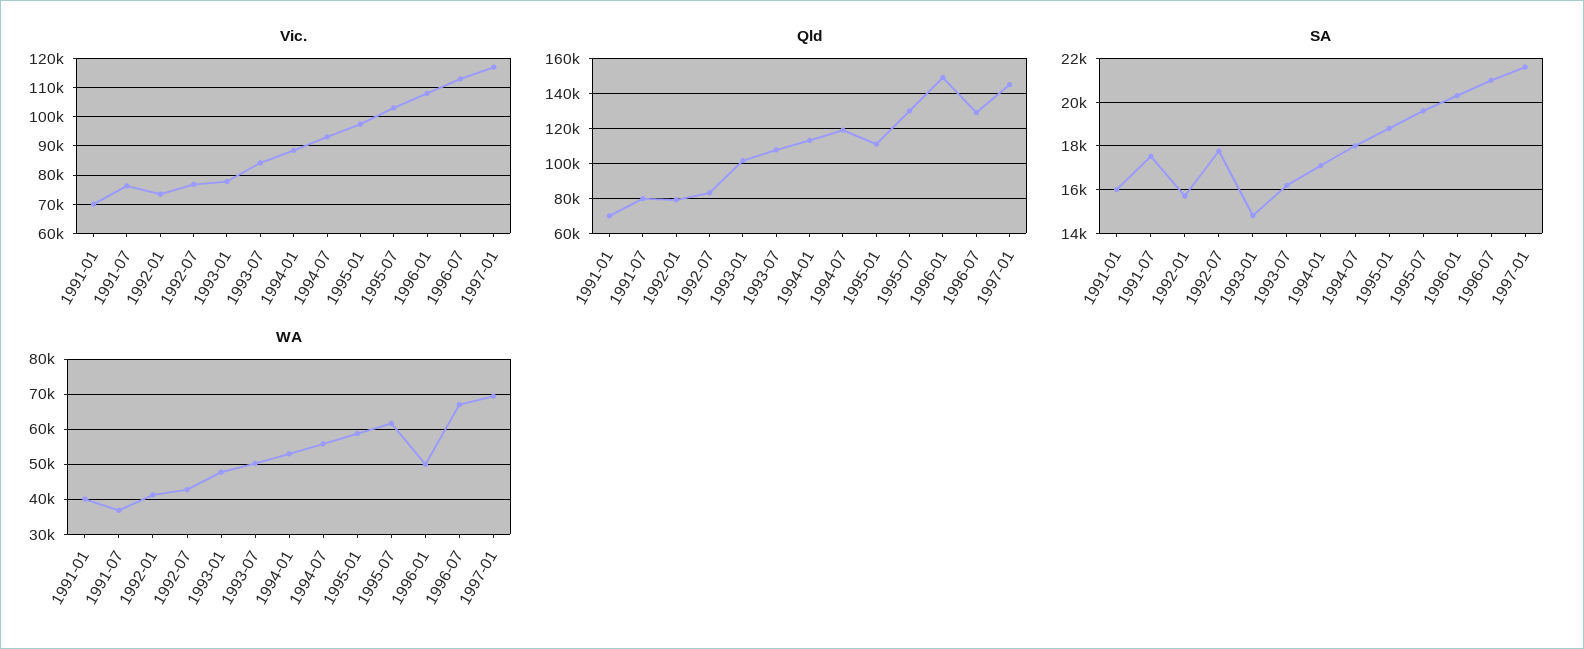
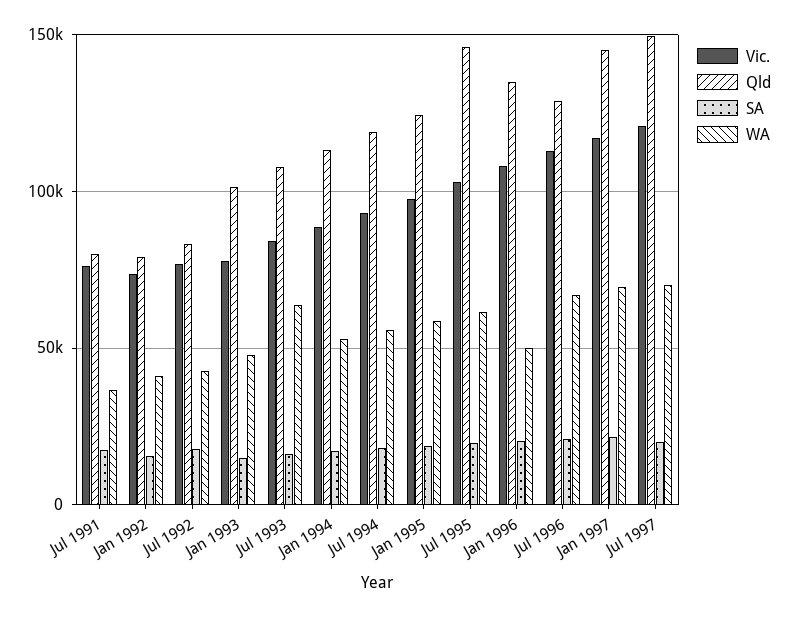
Vic., 1991-01: 70000 -> none
Qld, 1991-01: 70000 -> none
Qld, 1995-01: 110000 -> 125000
Qld, 1995-07: 130000 -> 145000
Qld, 1996-01: 150000 -> 135000
SA, 1991-01: 16000 -> none
WA, 1991-01: 40000 -> none
WA, 1993-07: 50000 -> 65000
Vic., Jul 1997: none -> 120000
Qld, Jul 1997: none -> 150000
SA, Jul 1997: none -> 20000
WA, Jul 1997: none -> 70000

